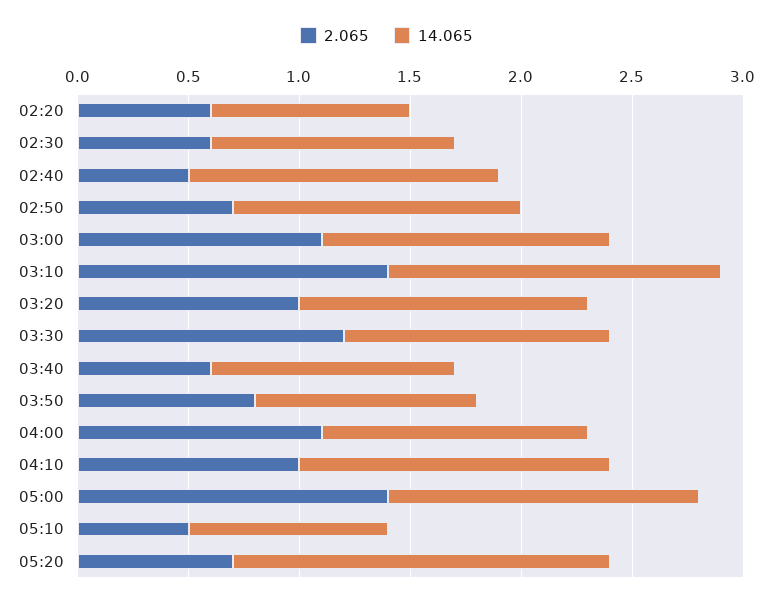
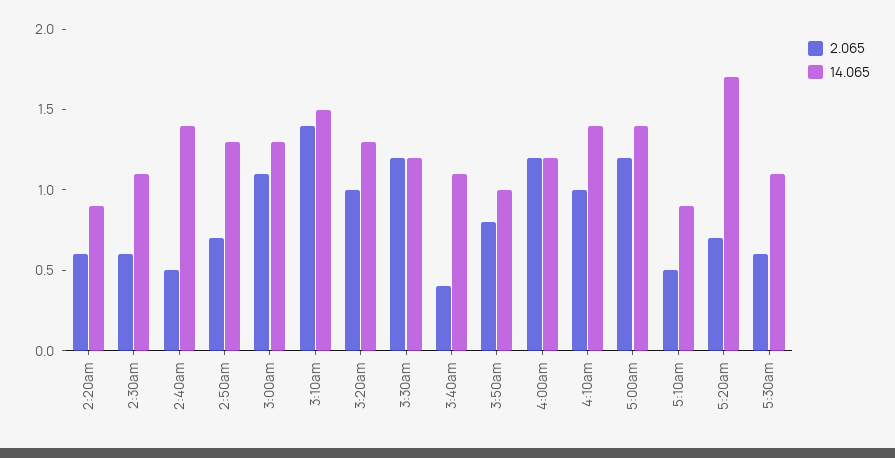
2.065, 03:40: 0.6 -> 0.4
2.065, 04:00: 1.1 -> 1.2
2.065, 05:00: 1.4 -> 1.2
2.065, 5:30am: none -> 0.6
14.065, 5:30am: none -> 1.1

